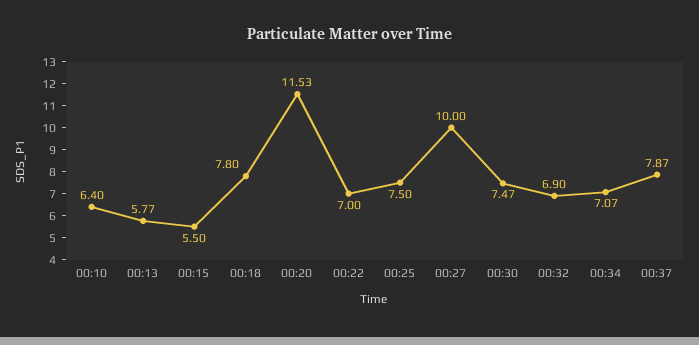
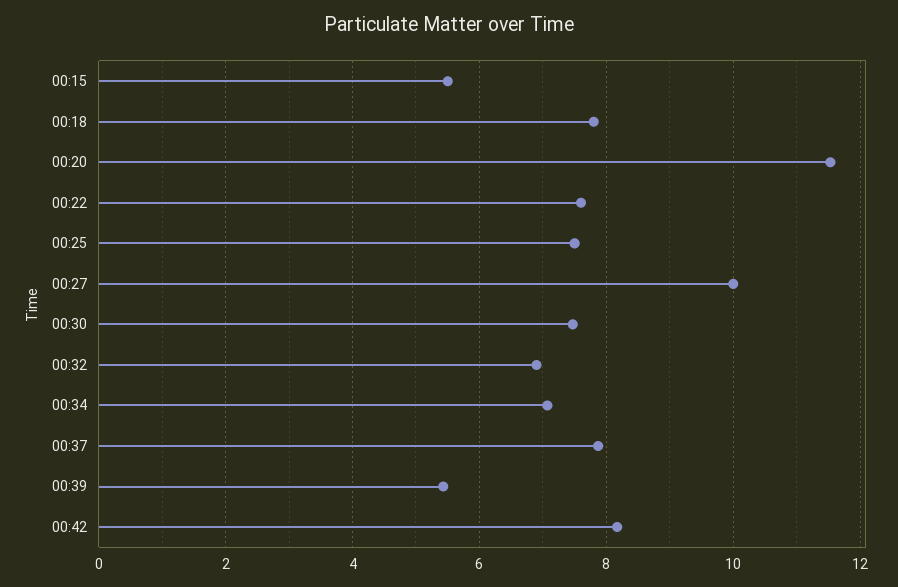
00:10: 6.4 -> none
00:13: 5.77 -> none
00:22: 7 -> 7.6
00:39: none -> 5.4
00:42: none -> 8.2

